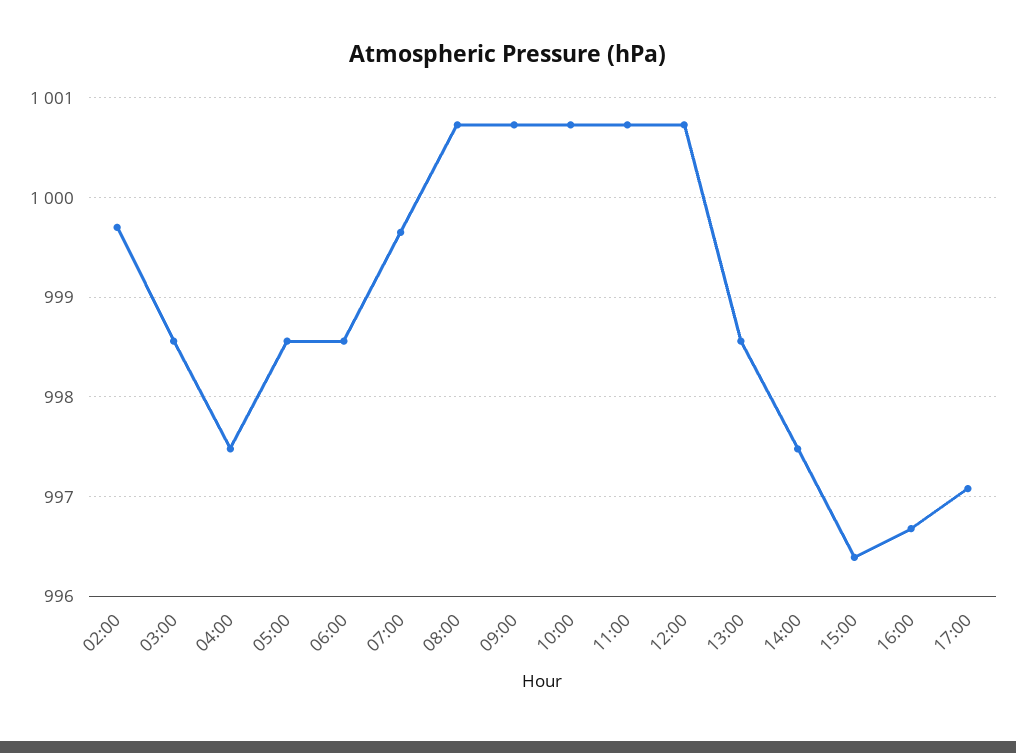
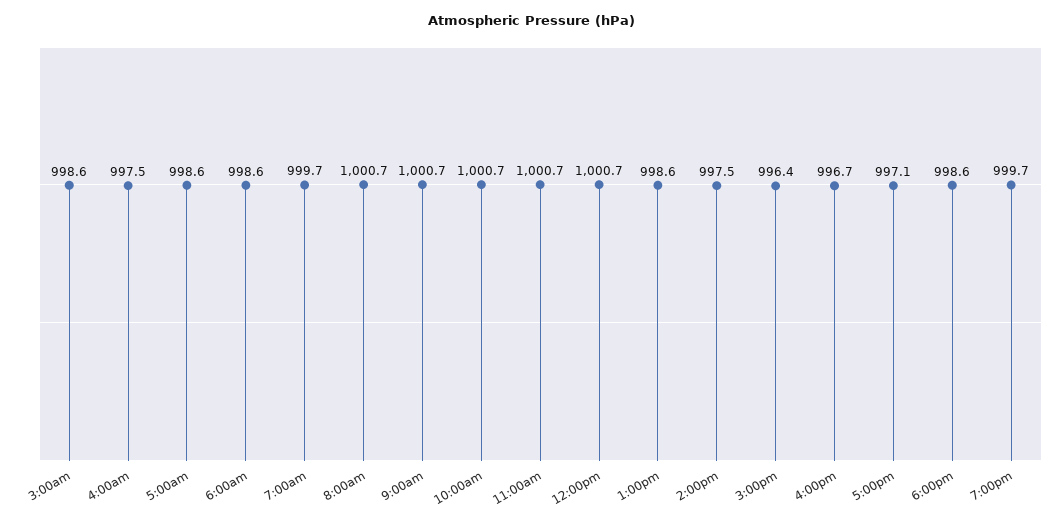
02:00: 999.7 -> none
6:00pm: none -> 998.6
7:00pm: none -> 999.7

